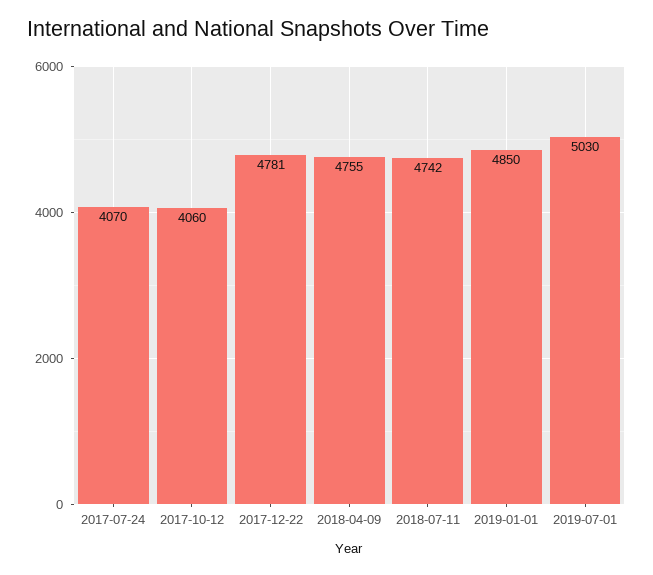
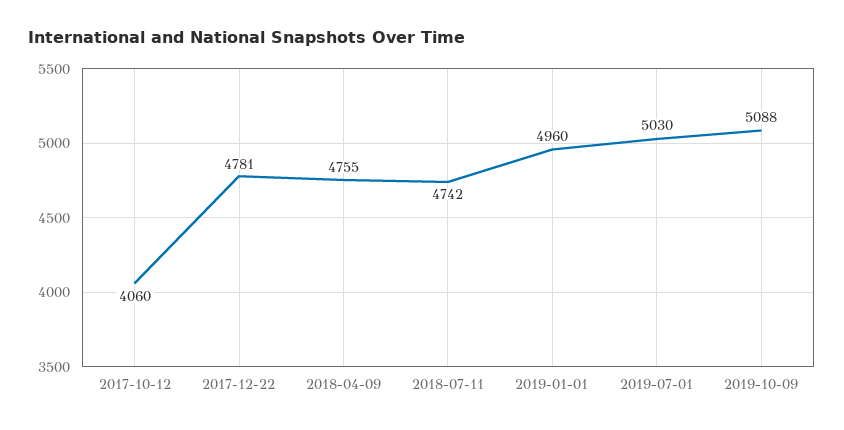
2017-07-24: 4070 -> none
2019-01-01: 4850 -> 4960
2019-10-09: none -> 5088

